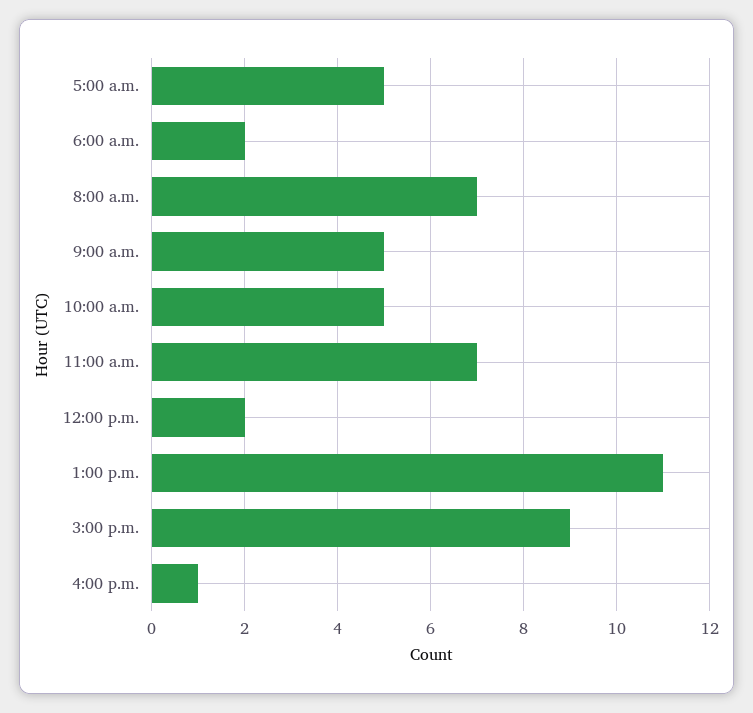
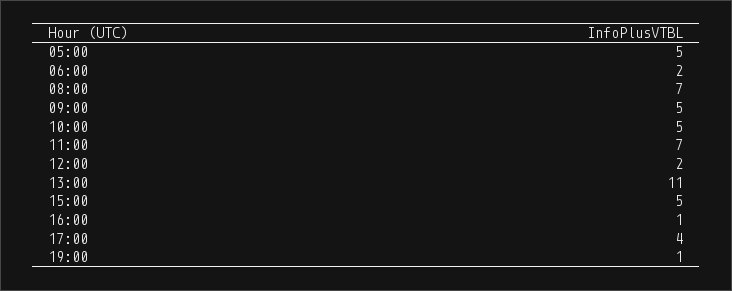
3:00 p.m.: 9 -> 5
17:00: none -> 4
19:00: none -> 1

